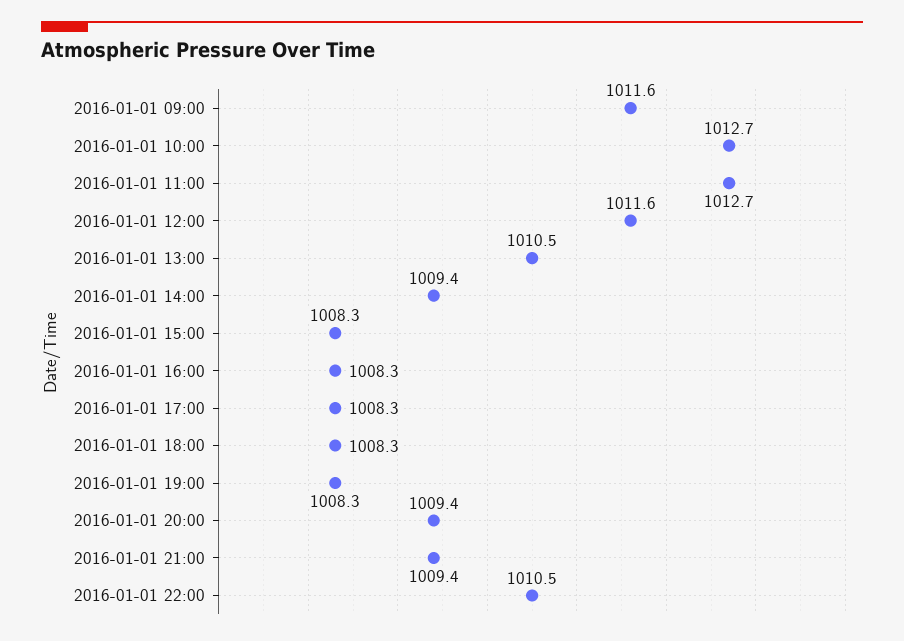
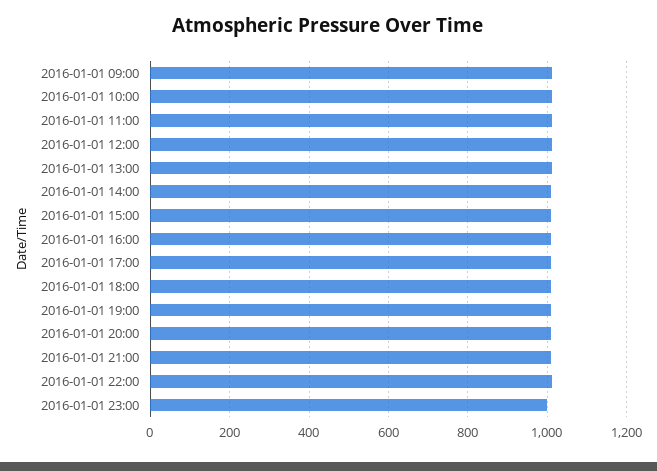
2016-01-01 23:00: none -> 1000

